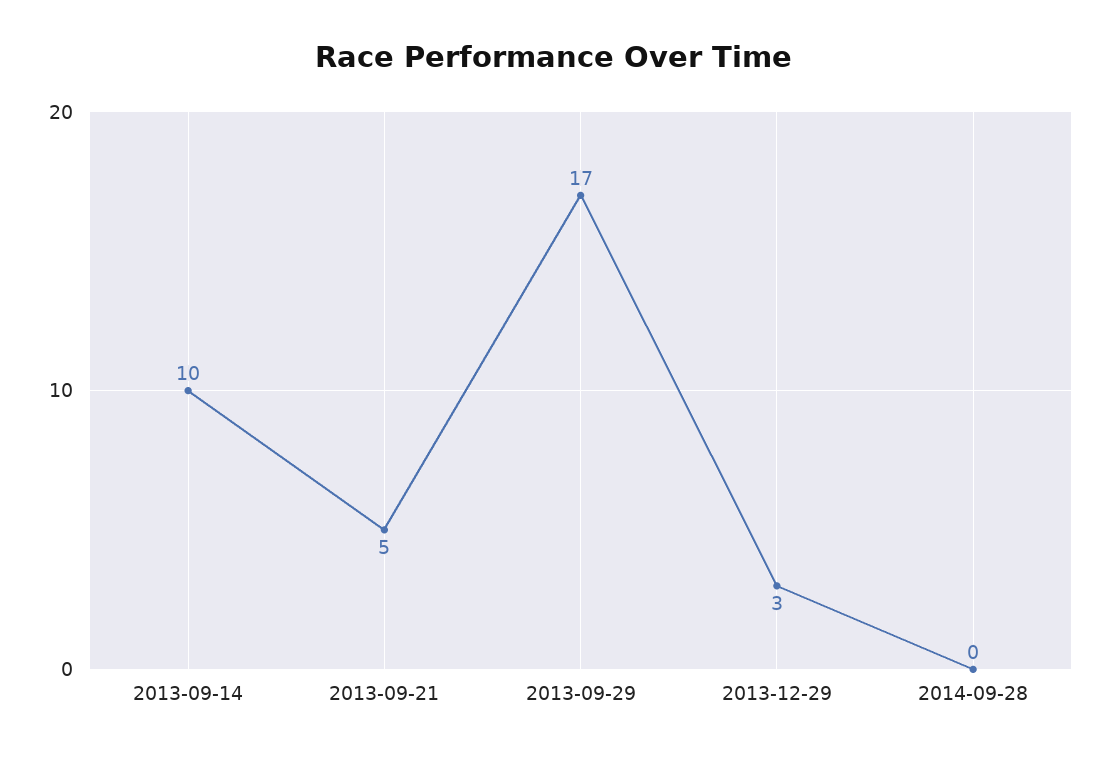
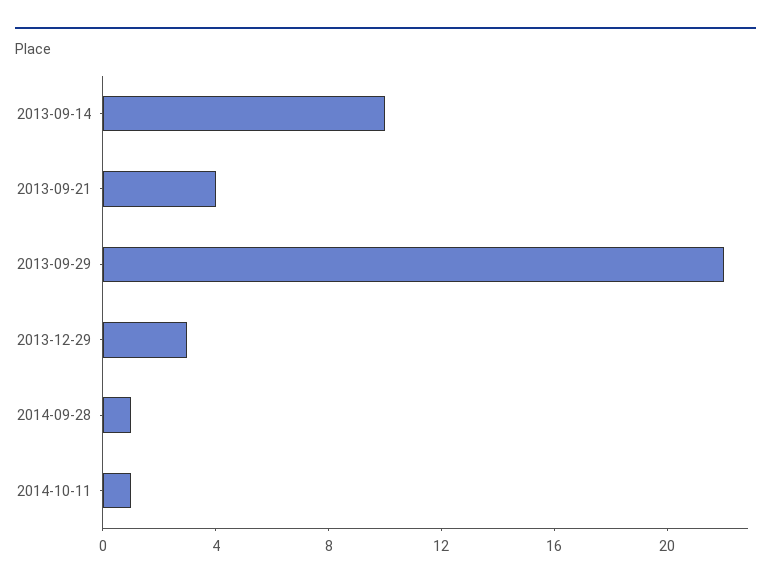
2013-09-21: 5 -> 4
2013-09-29: 17 -> 22
2014-09-28: 0 -> 1
2014-10-11: none -> 1

